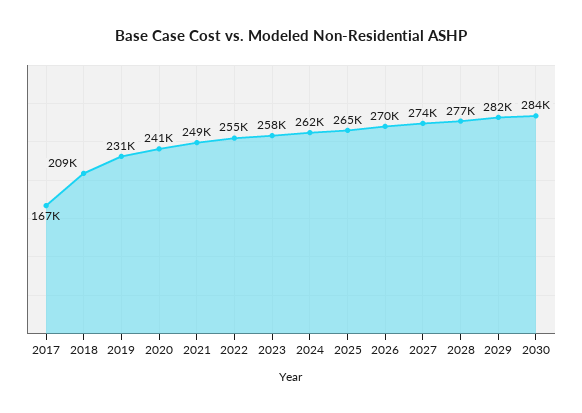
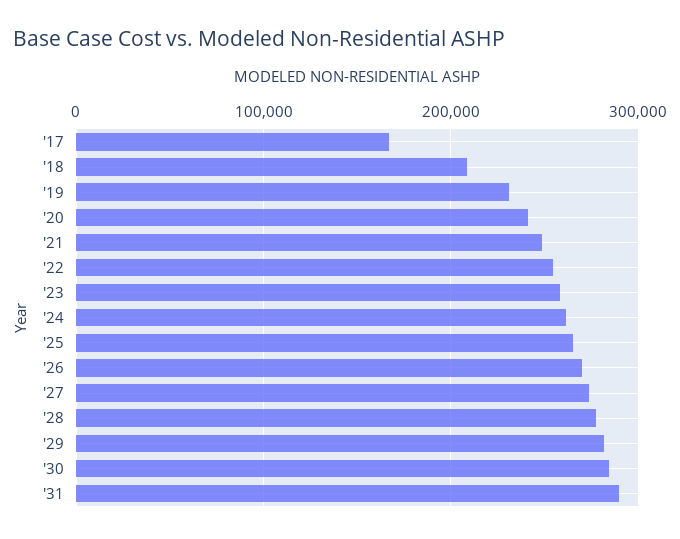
'31: none -> 290000

